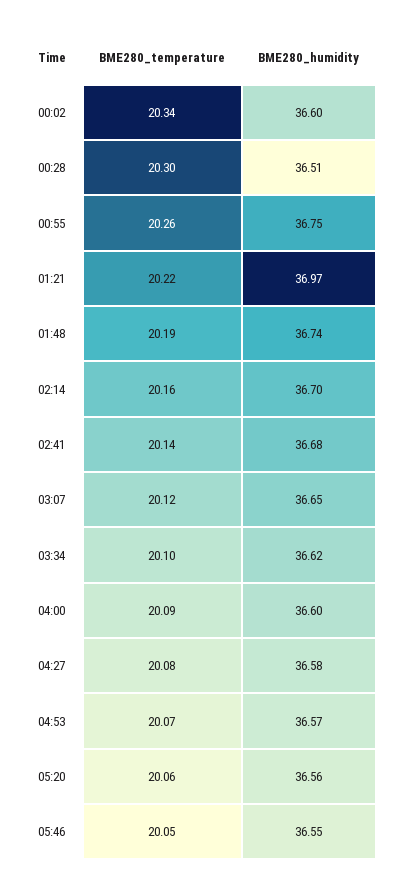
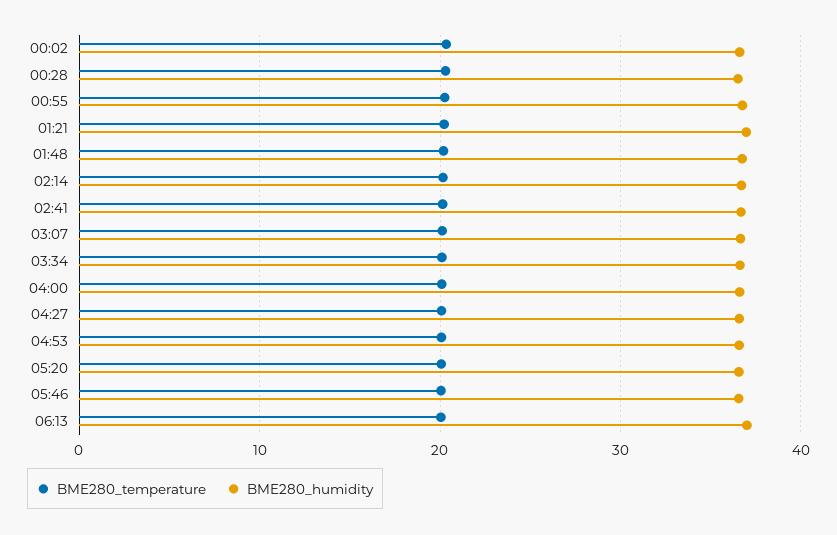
BME280_temperature, 06:13: none -> 20
BME280_humidity, 06:13: none -> 37

